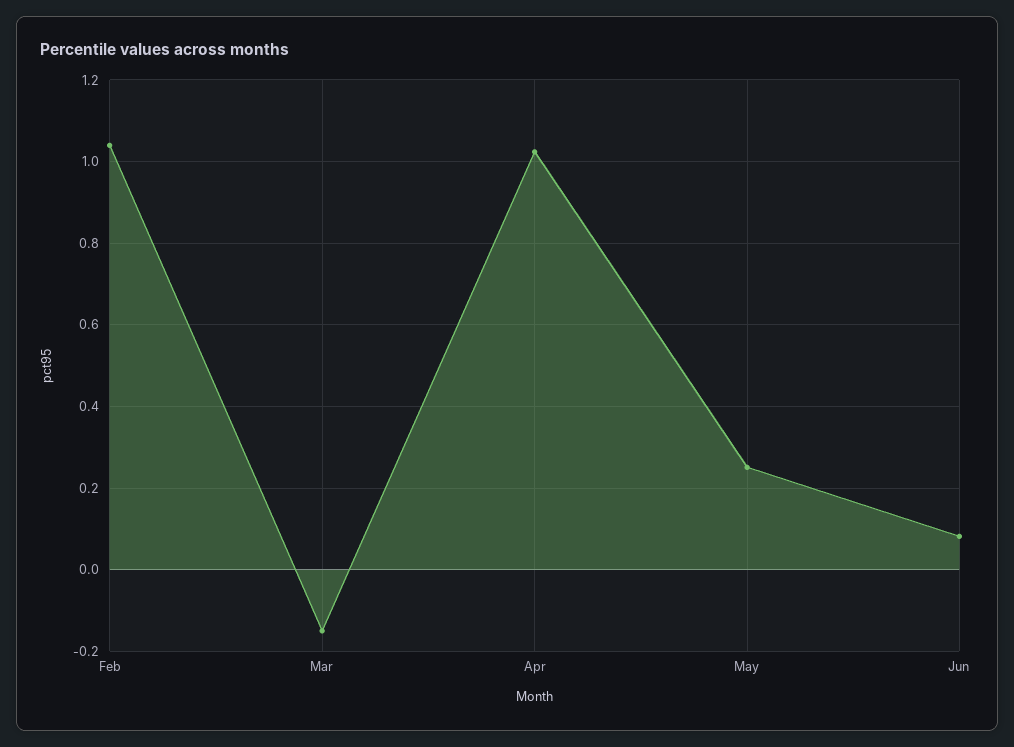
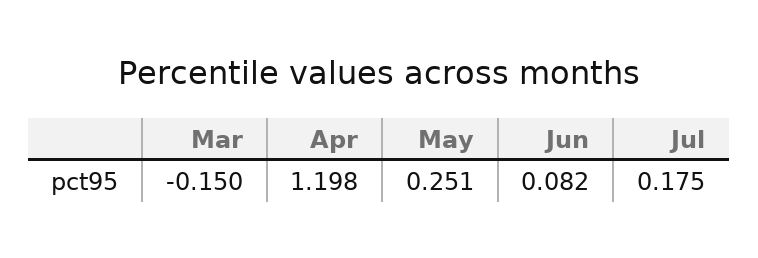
Feb: 1.04 -> none
Apr: 1.02 -> 1.198
Jul: none -> 0.175

